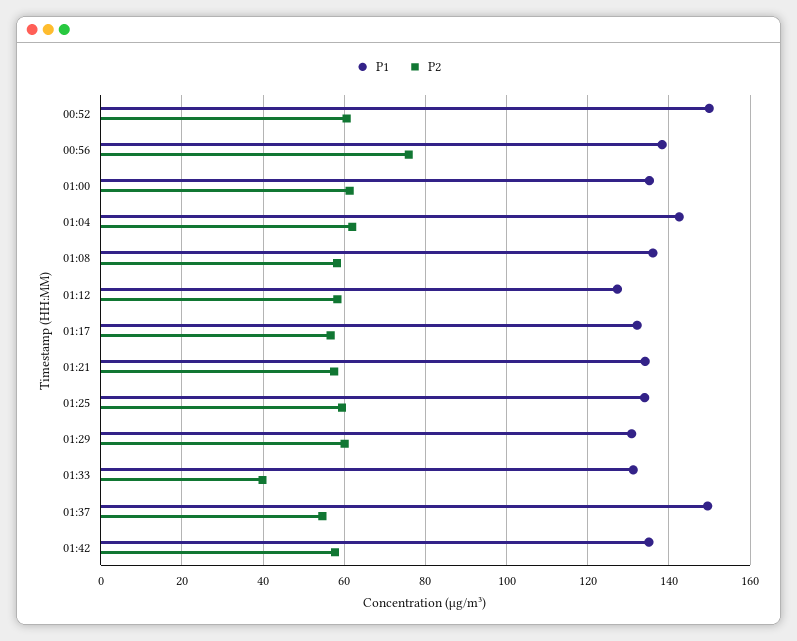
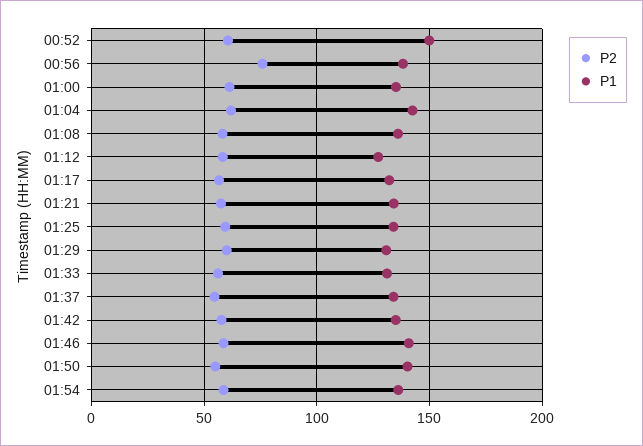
P2, 01:33: 40 -> 55
P1, 01:37: 150 -> 135
P2, 01:46: none -> 60
P1, 01:46: none -> 140
P2, 01:50: none -> 55
P1, 01:50: none -> 140
P2, 01:54: none -> 60
P1, 01:54: none -> 135

